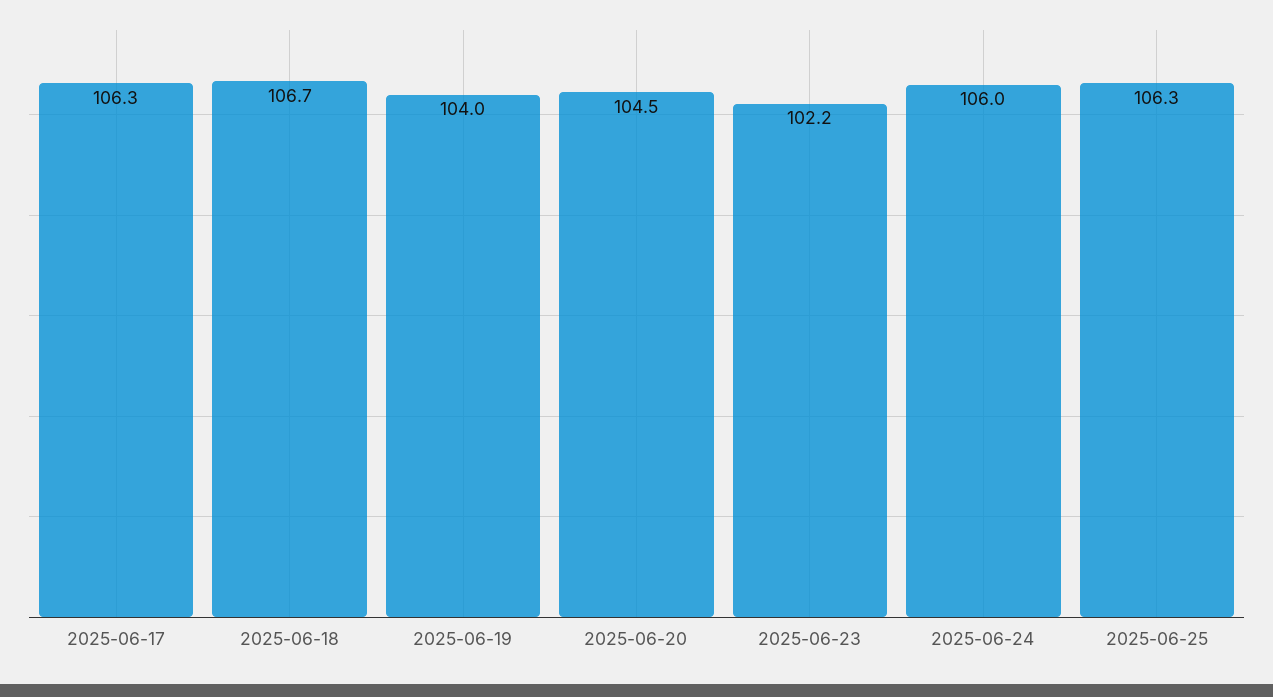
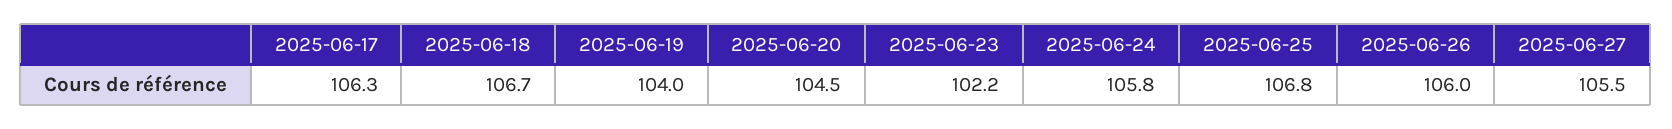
2025-06-24: 106 -> 105.8
2025-06-25: 106.3 -> 106.8
2025-06-26: none -> 106
2025-06-27: none -> 105.5

